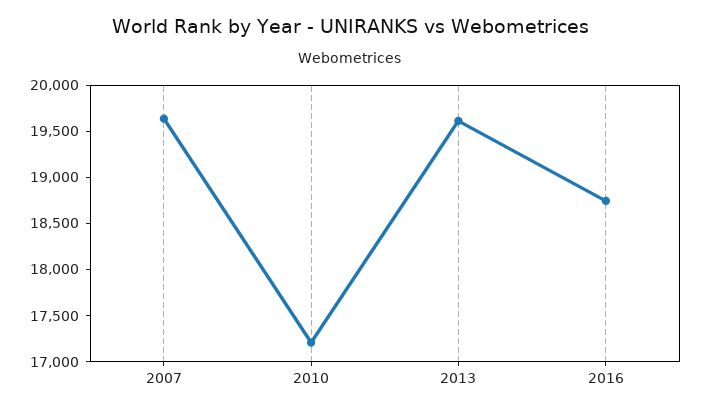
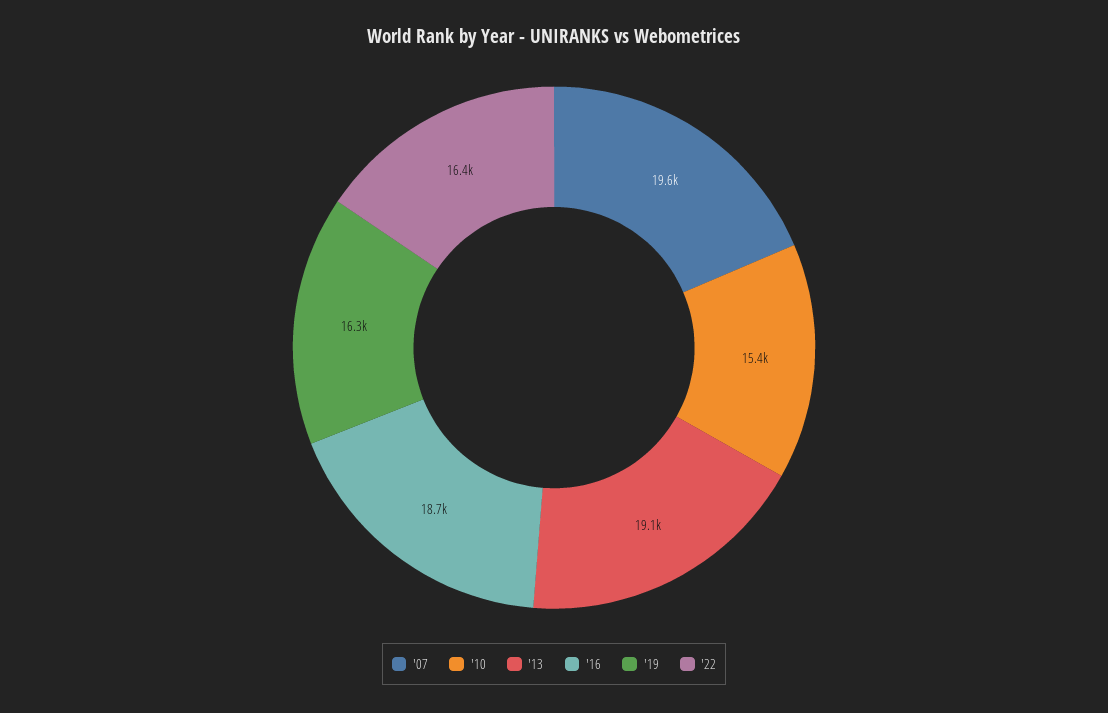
2010: 17200 -> 15400
2013: 19600 -> 19100
'19: none -> 16300
'22: none -> 16400

